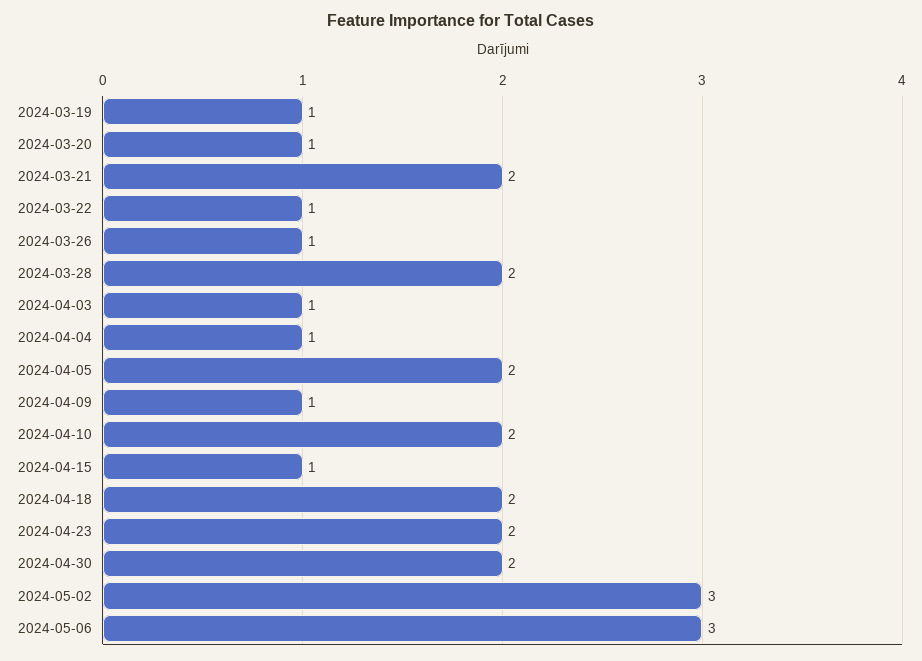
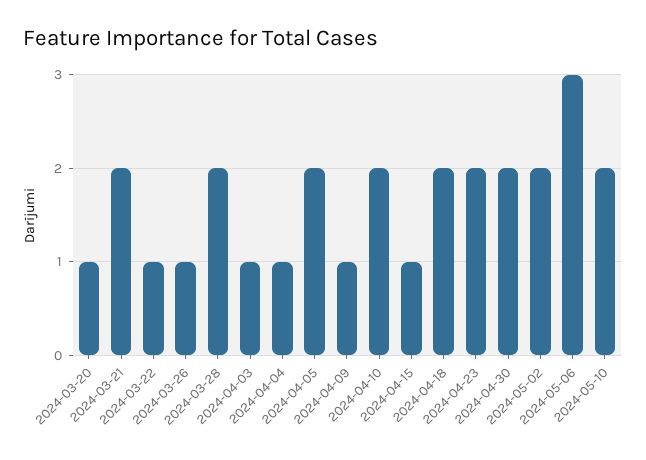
2024-03-19: 1 -> none
2024-05-02: 3 -> 2
2024-05-10: none -> 2

